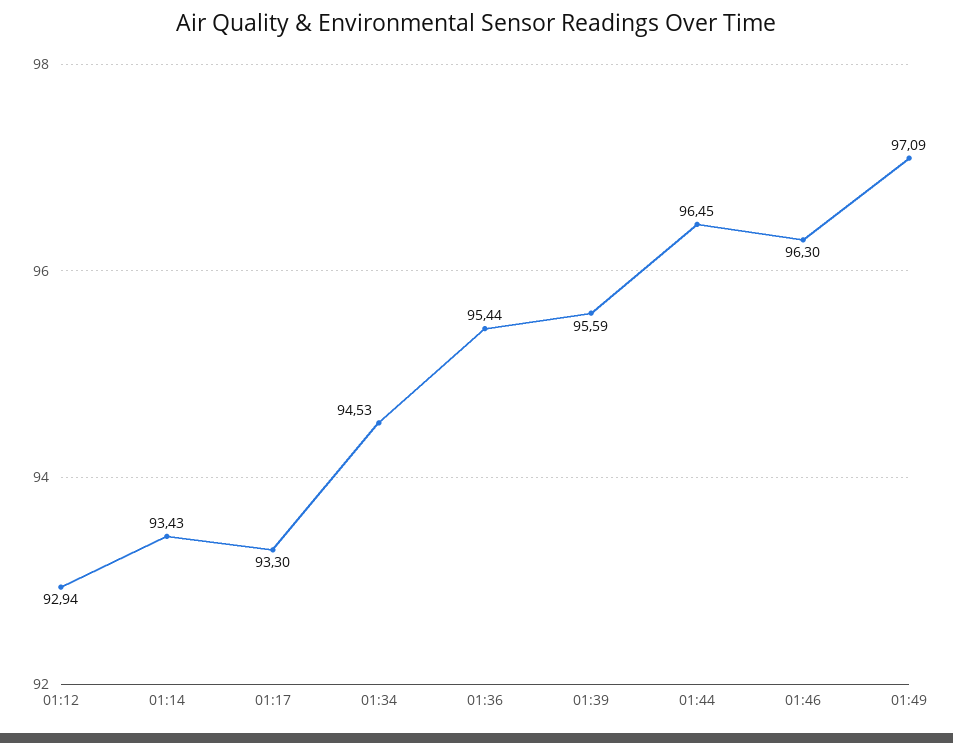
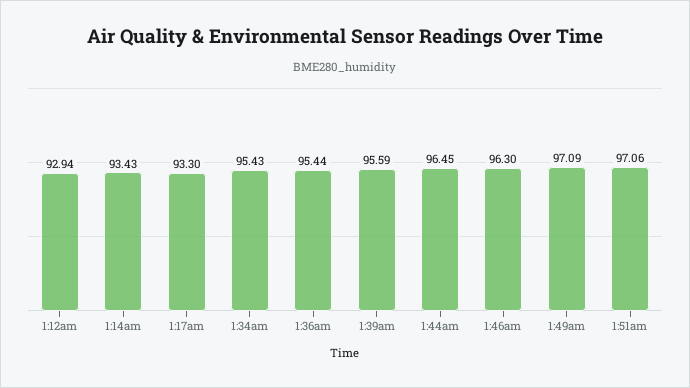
01:34: 94.53 -> 95.43
1:51am: none -> 97.06

